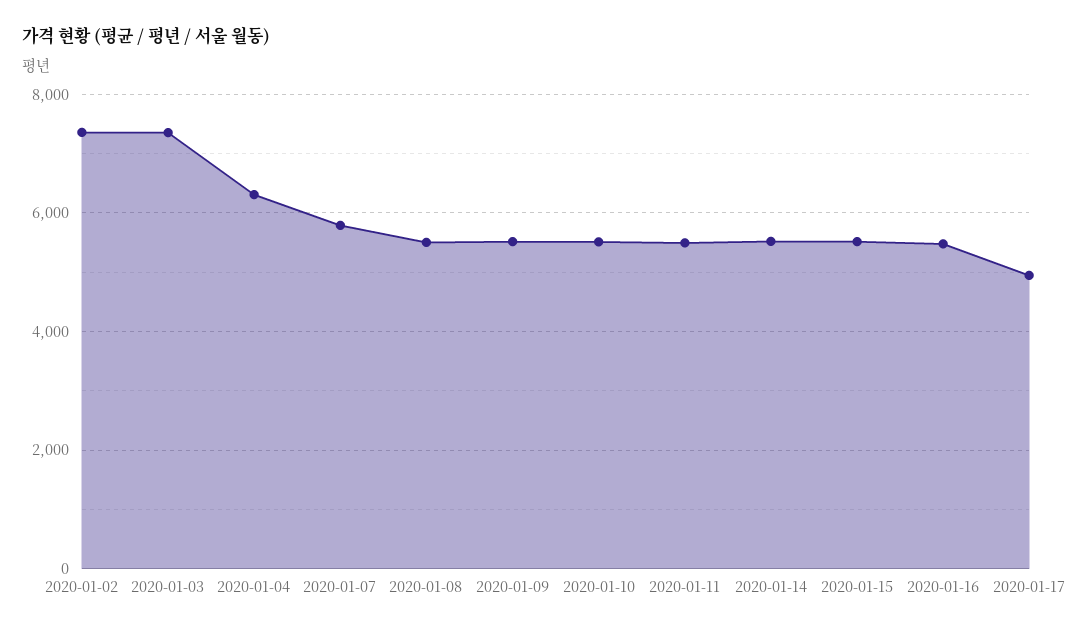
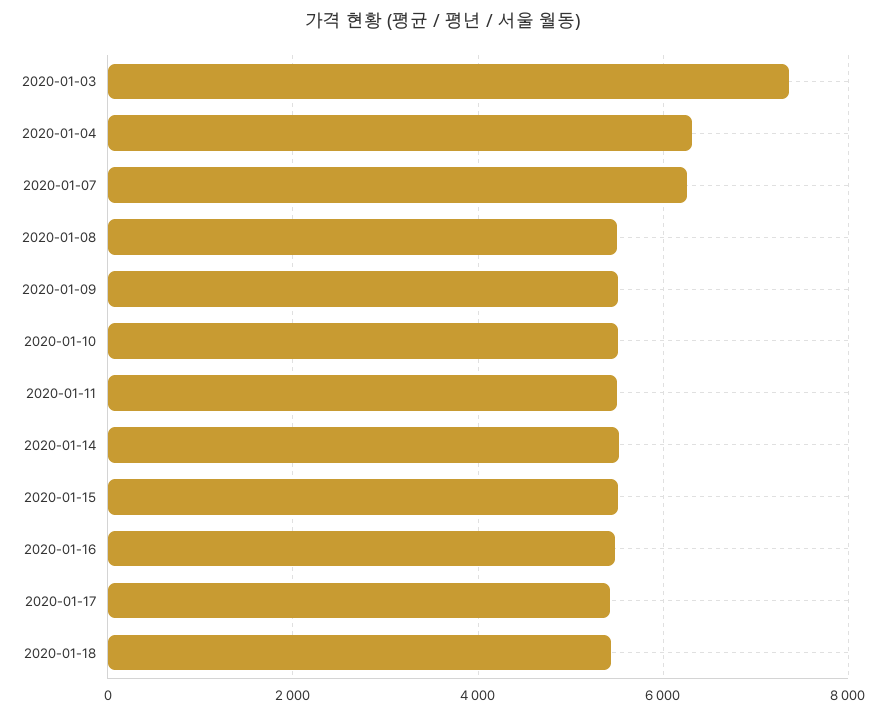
2020-01-02: 7400 -> none
2020-01-07: 5800 -> 6200
2020-01-17: 5000 -> 5400
2020-01-18: none -> 5400

